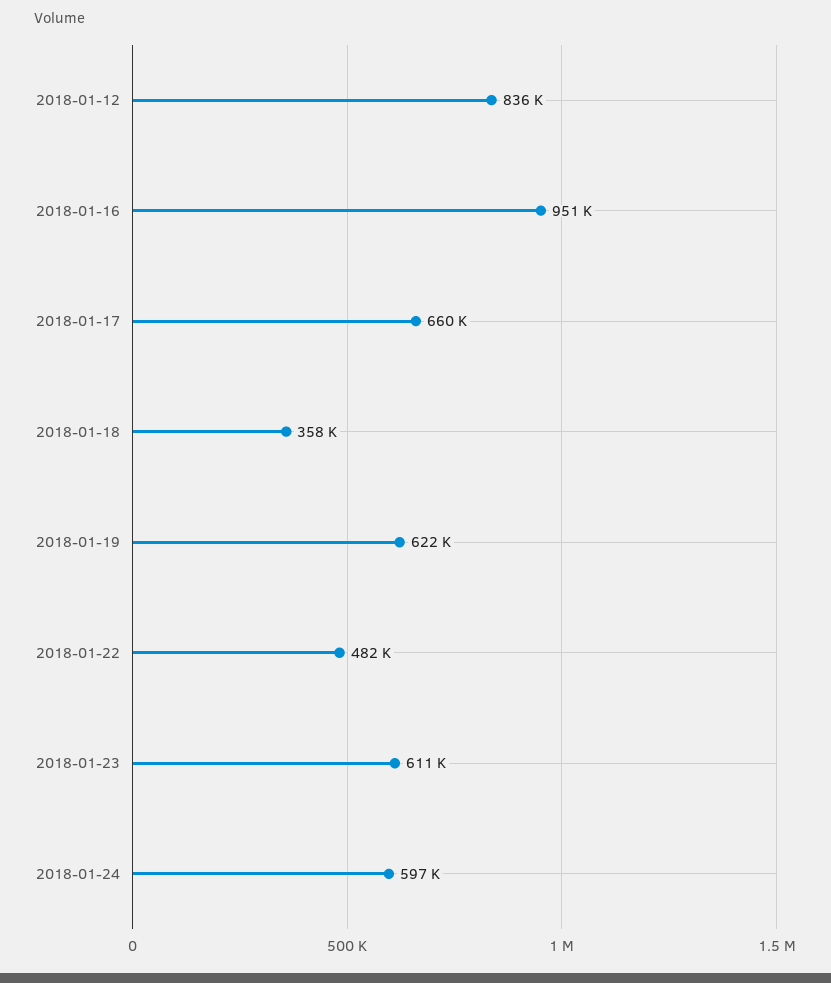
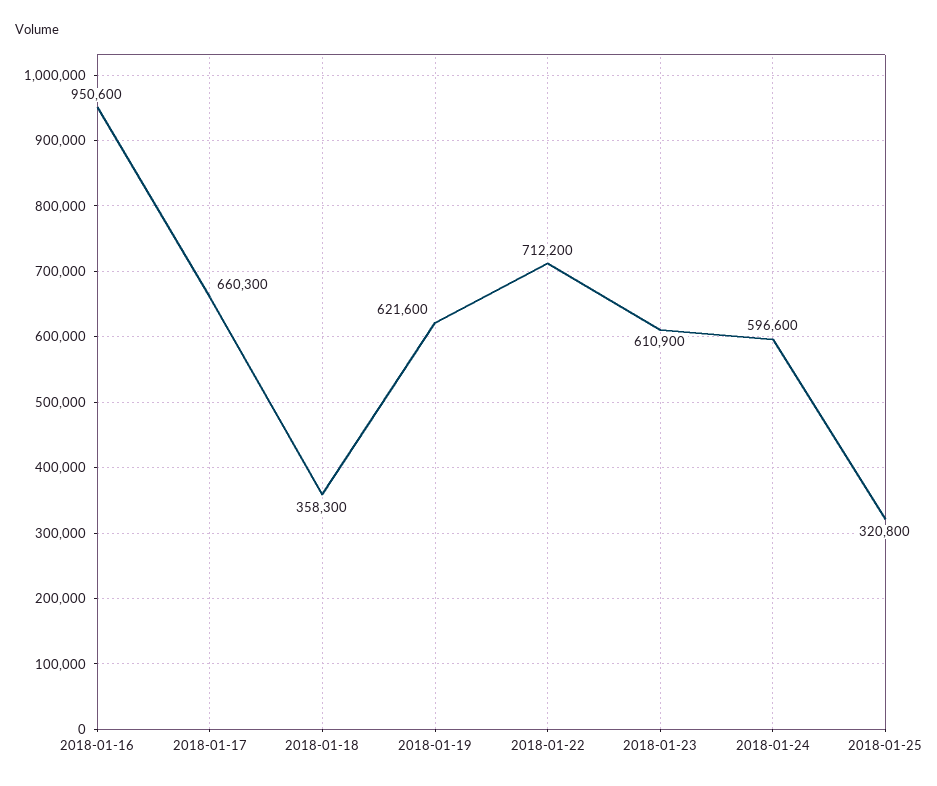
2018-01-12: 836000 -> none
2018-01-22: 482000 -> 712200
2018-01-25: none -> 320800

